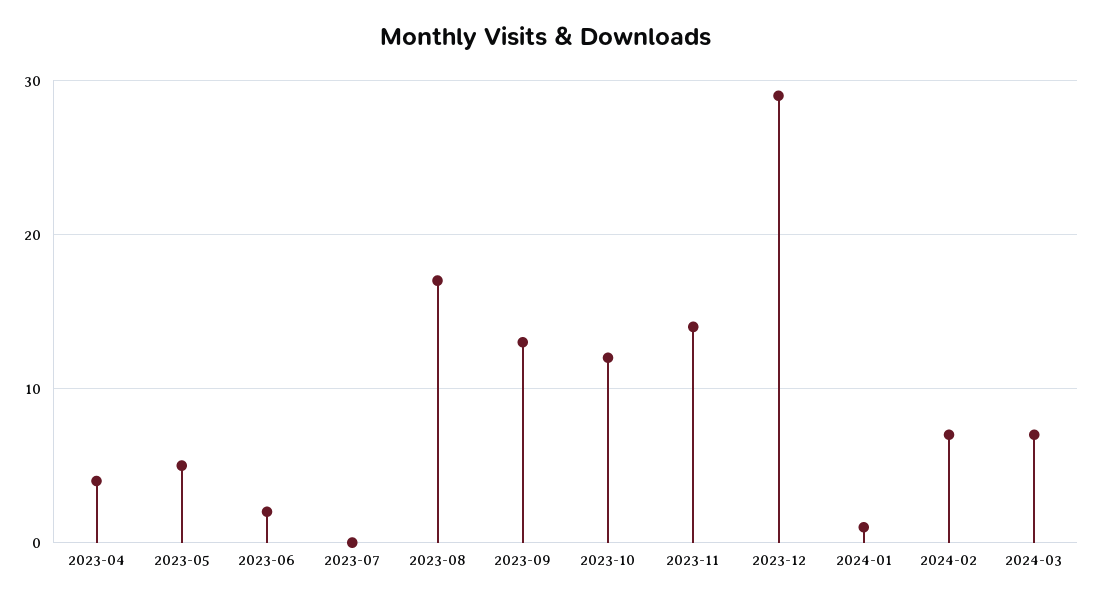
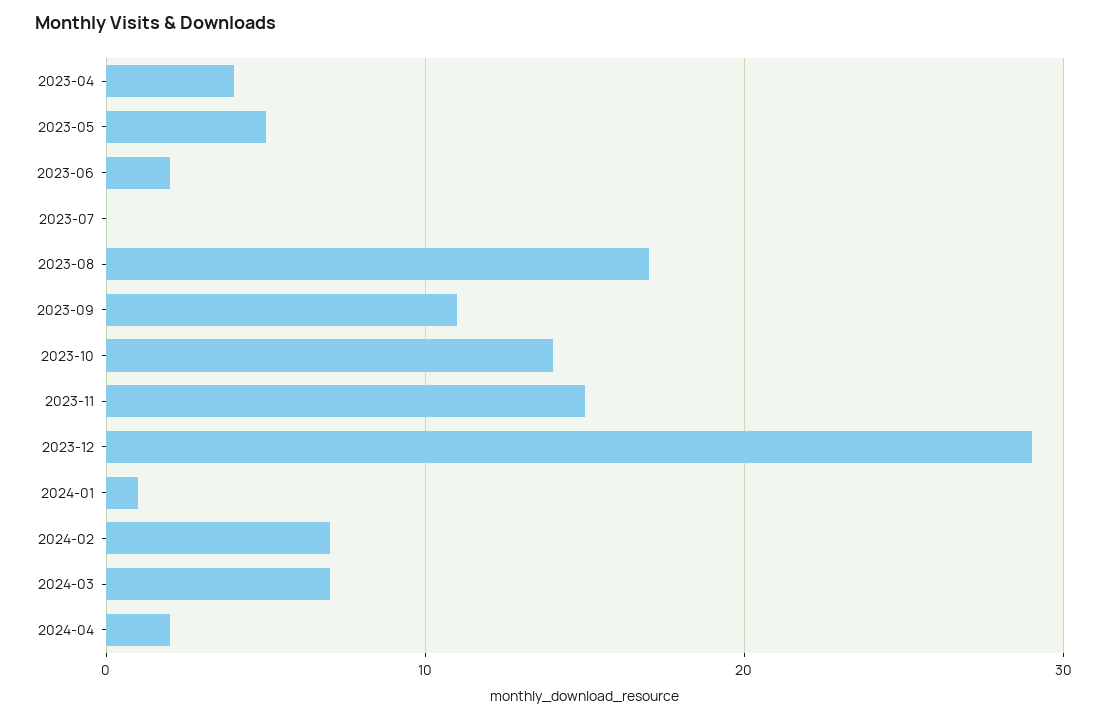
2023-09: 13 -> 11
2023-10: 12 -> 14
2023-11: 14 -> 15
2024-04: none -> 2

